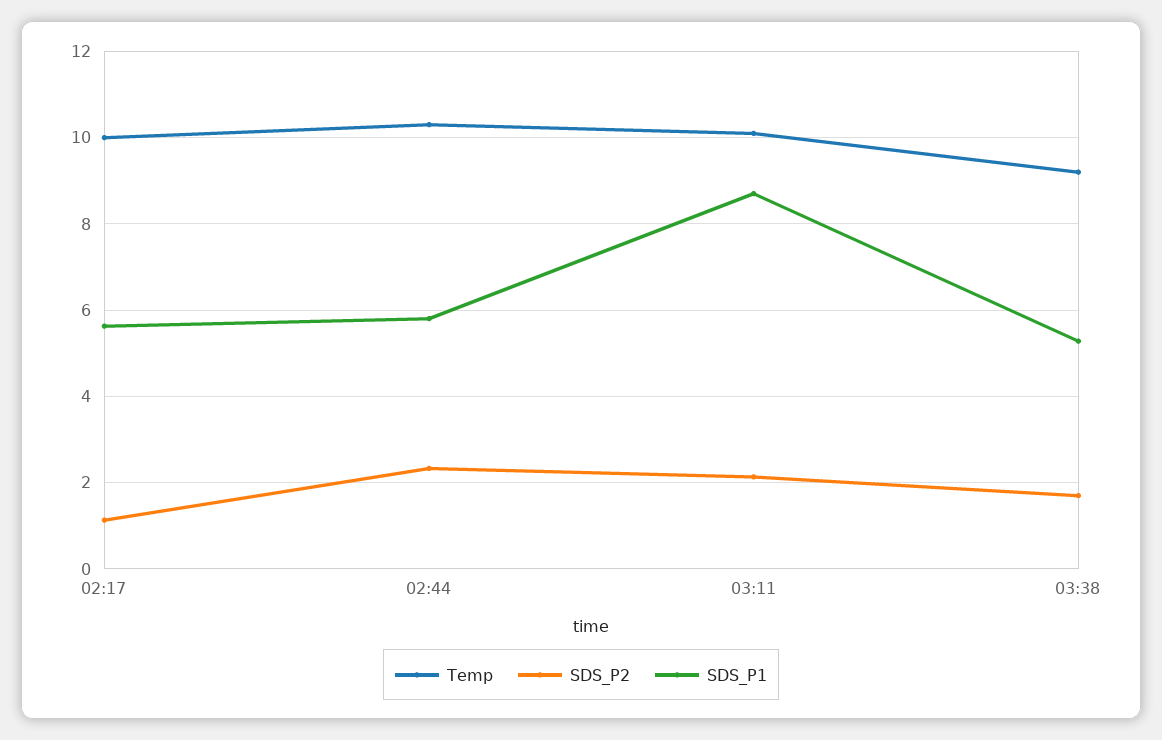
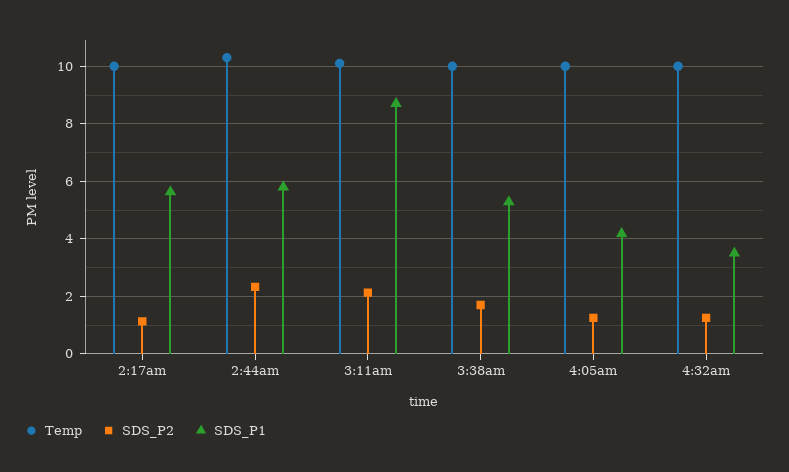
Temp, 03:38: 9.2 -> 10
Temp, 4:05am: none -> 10
SDS_P2, 4:05am: none -> 1.25
SDS_P1, 4:05am: none -> 4.25
Temp, 4:32am: none -> 10
SDS_P2, 4:32am: none -> 1.25
SDS_P1, 4:32am: none -> 3.5

